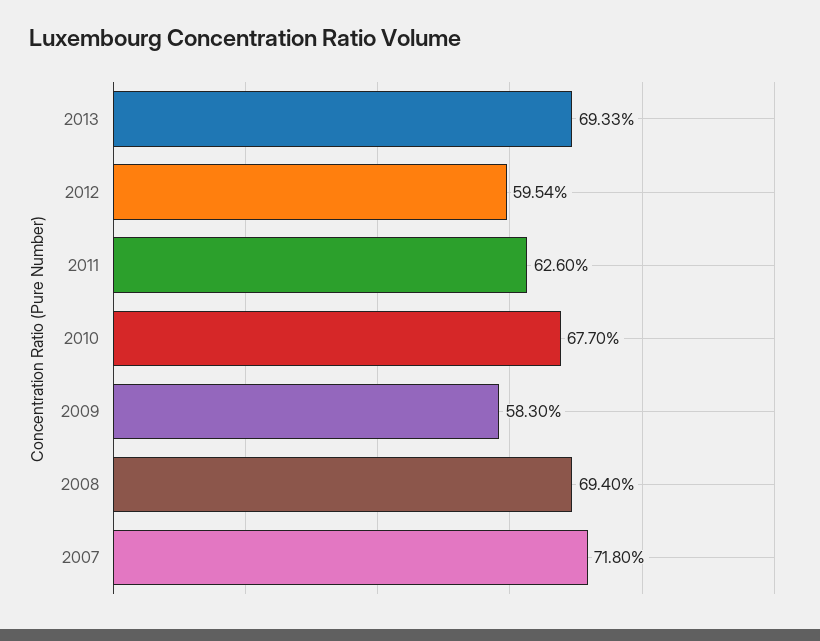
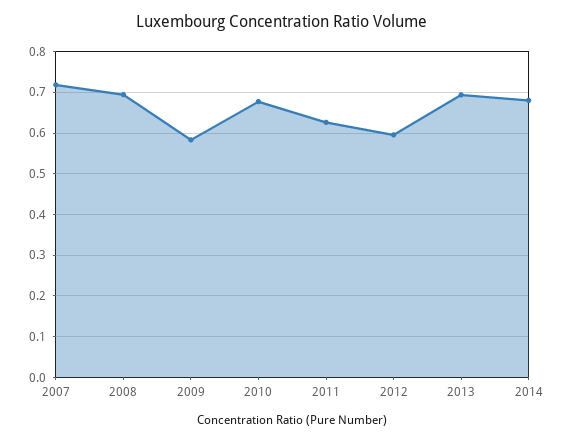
2014: none -> 0.68

